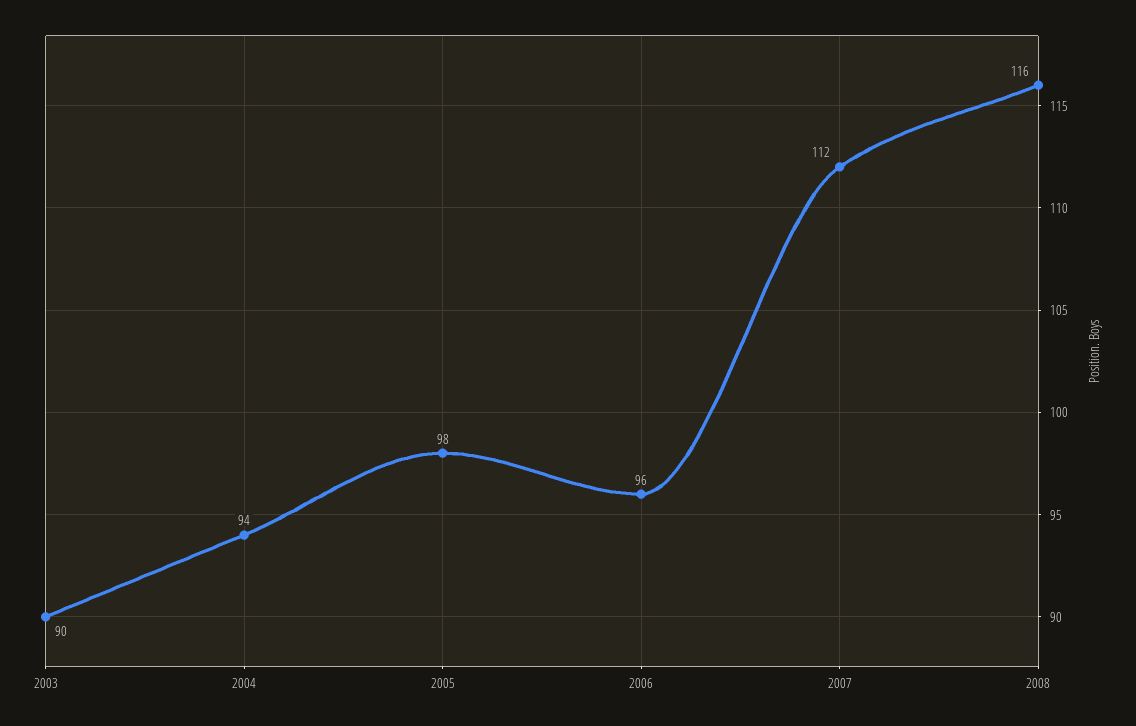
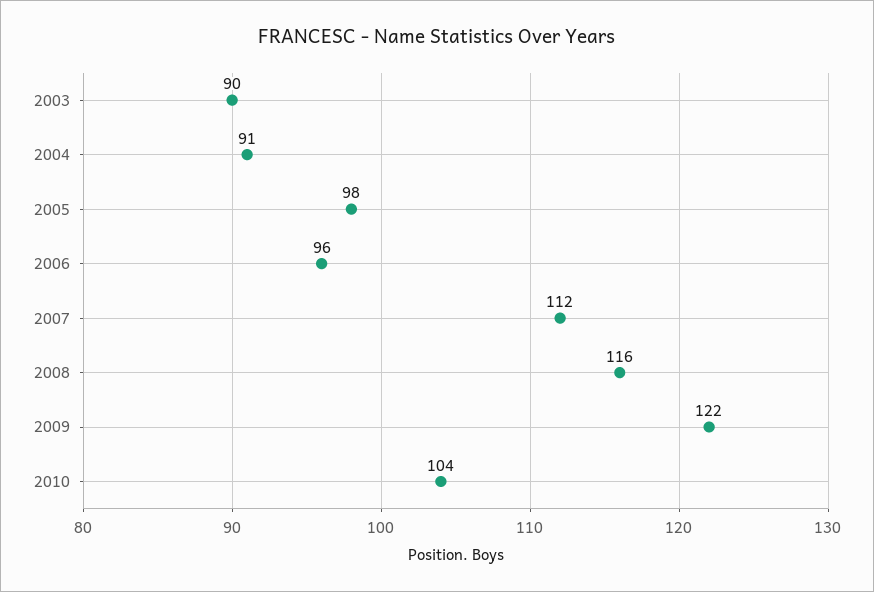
2004: 94 -> 91
2009: none -> 122
2010: none -> 104

